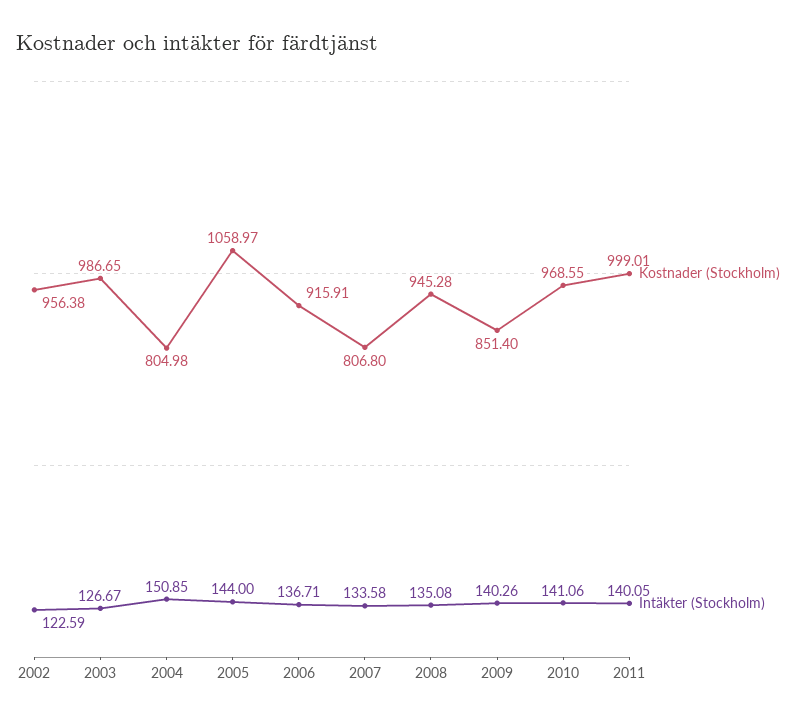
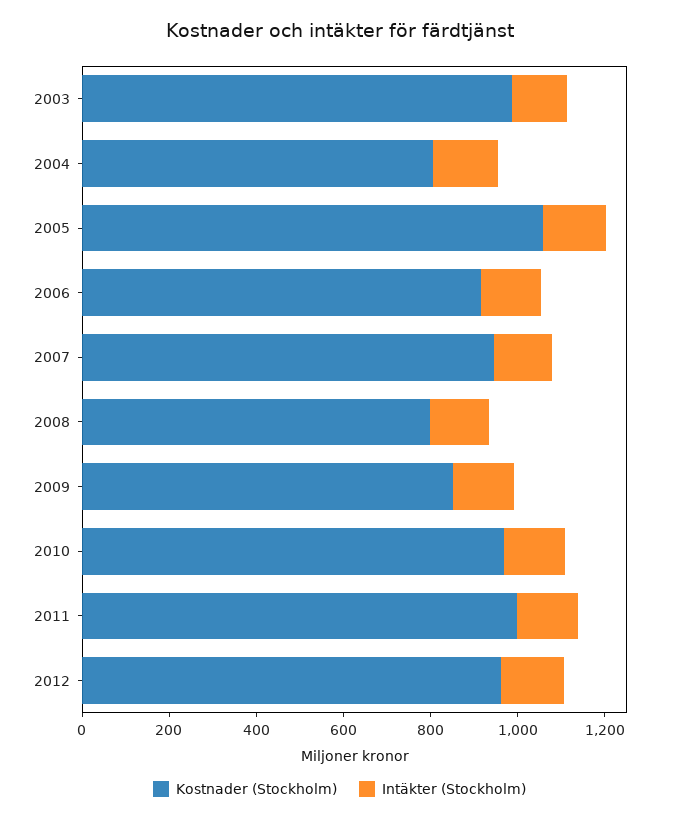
Kostnader (Stockholm), 2002: 956.38 -> none
Intäkter (Stockholm), 2002: 122.59 -> none
Kostnader (Stockholm), 2007: 806.8 -> 950
Kostnader (Stockholm), 2008: 945.28 -> 800
Kostnader (Stockholm), 2012: none -> 950
Intäkter (Stockholm), 2012: none -> 150

